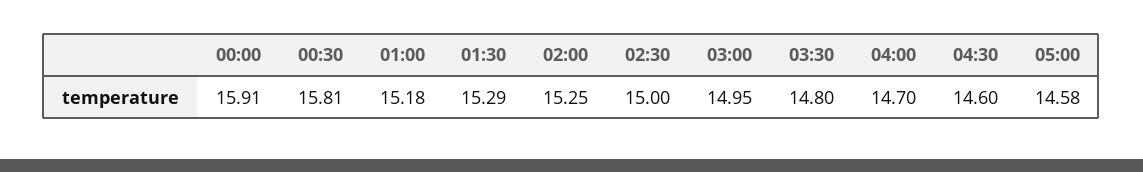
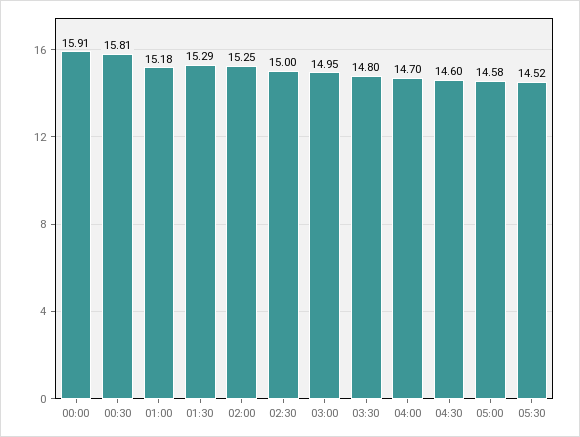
05:30: none -> 14.52

